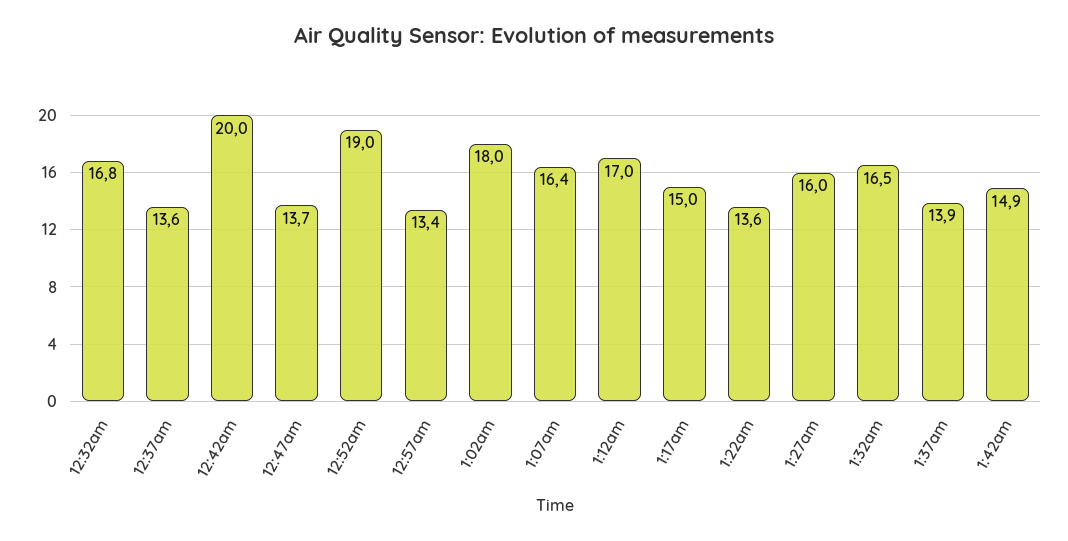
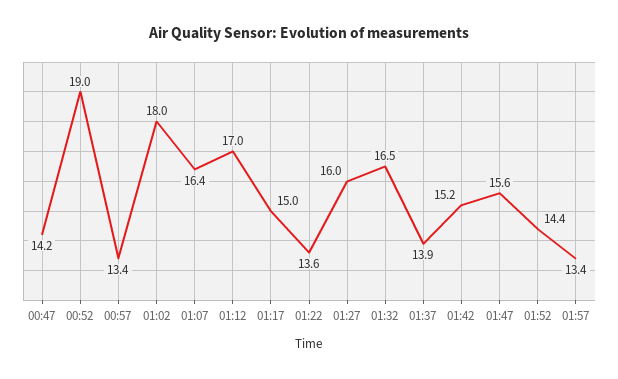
12:32am: 16.8 -> none
12:37am: 13.6 -> none
12:42am: 20 -> none
12:47am: 13.7 -> 14.2
1:42am: 14.9 -> 15.2
01:47: none -> 15.6
01:52: none -> 14.4
01:57: none -> 13.4

